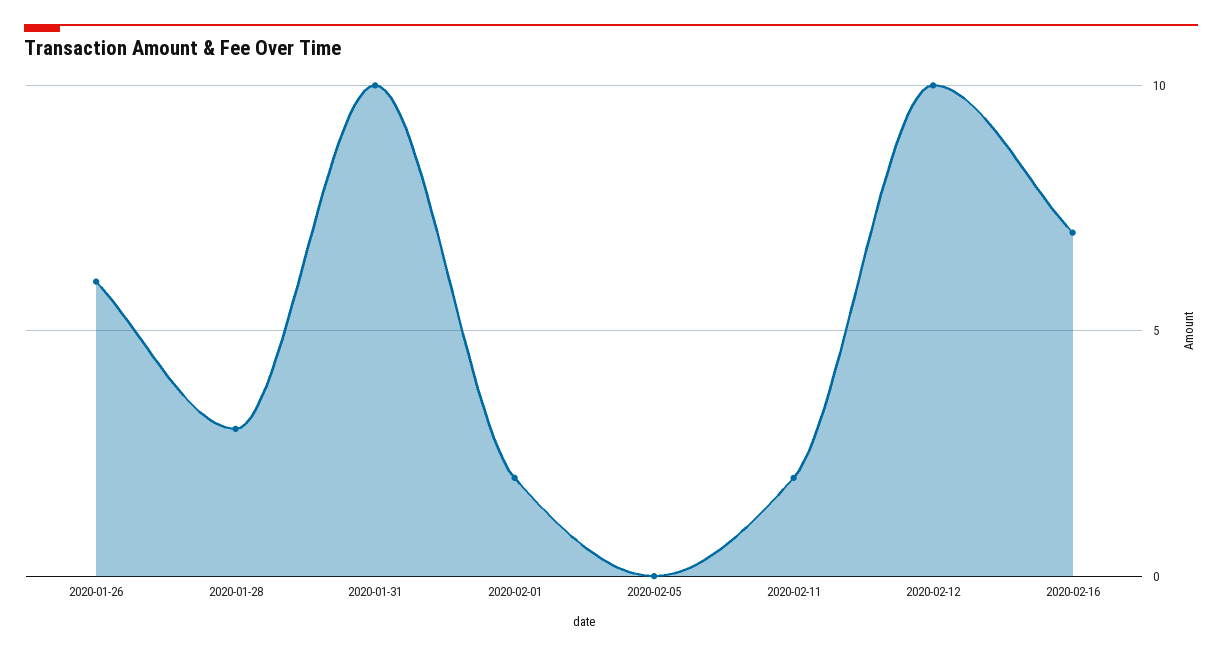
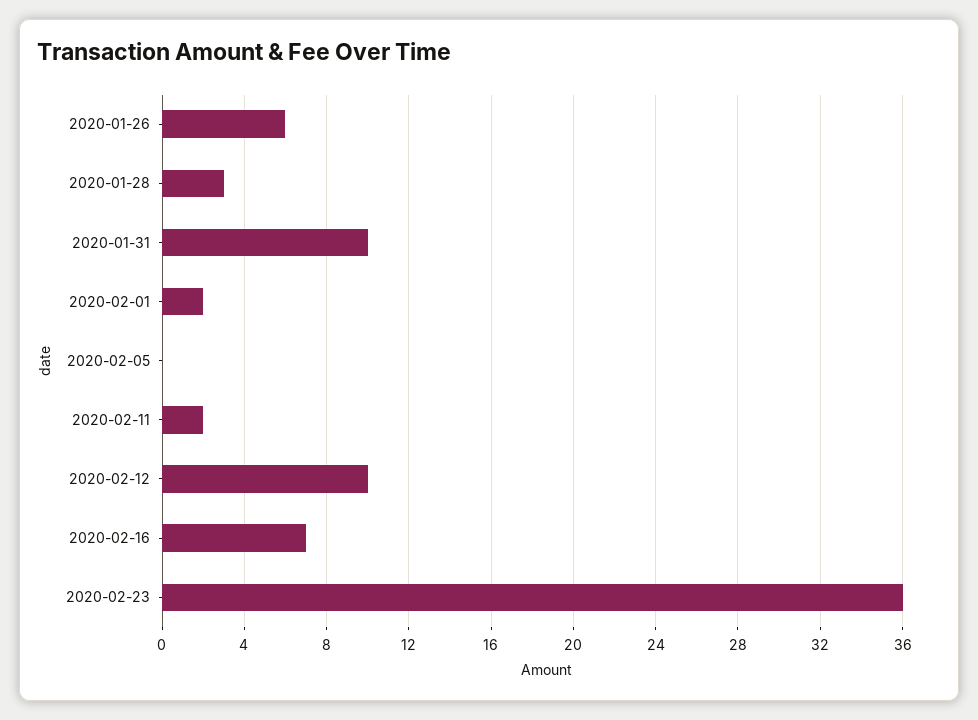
2020-02-23: none -> 36

